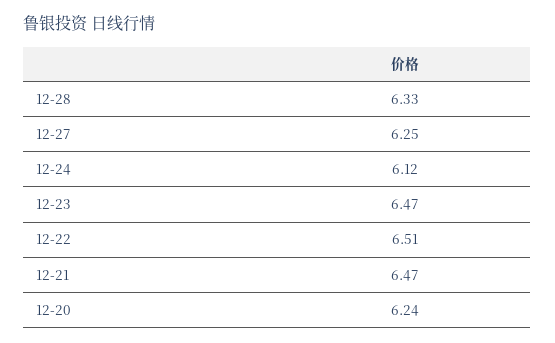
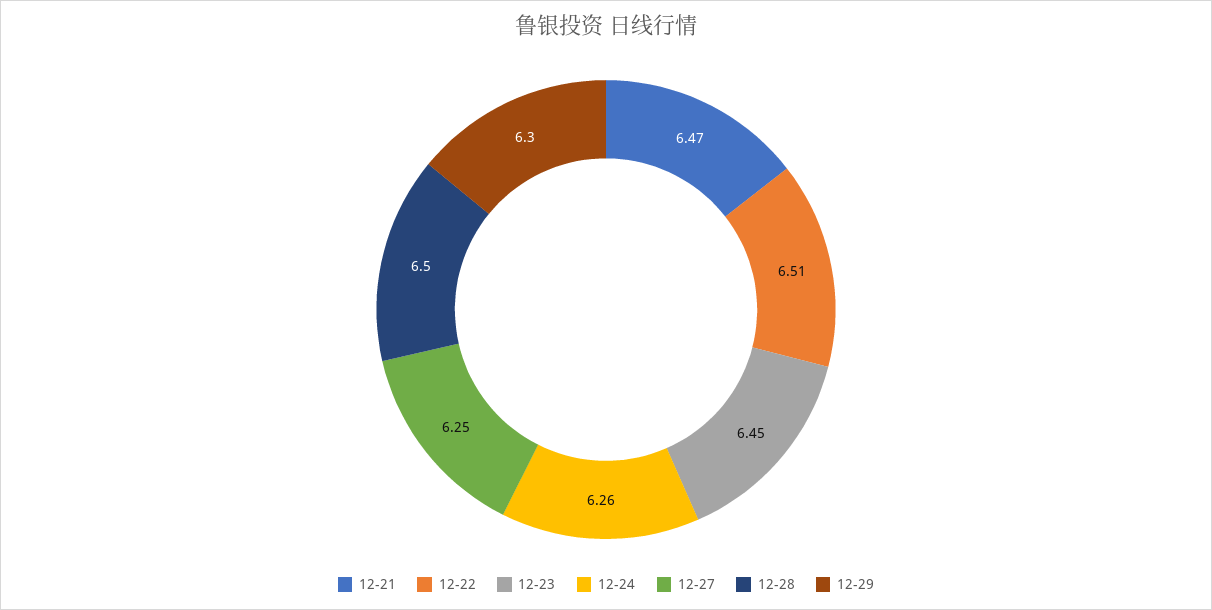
12-28: 6.33 -> 6.5
12-24: 6.12 -> 6.26
12-23: 6.47 -> 6.45
12-20: 6.24 -> none
12-29: none -> 6.3

